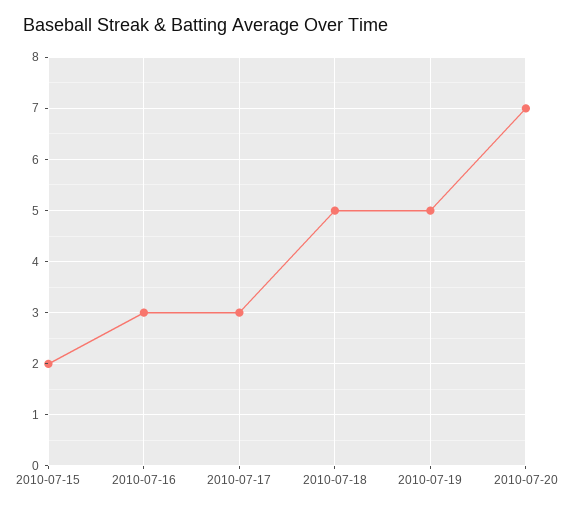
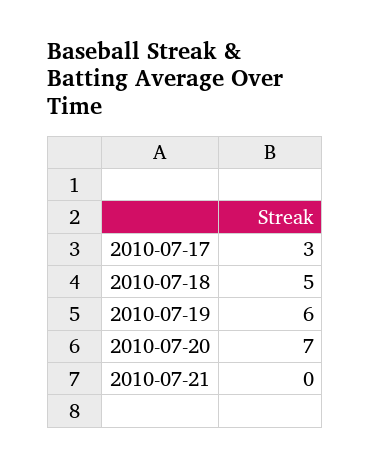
2010-07-15: 2 -> none
2010-07-16: 3 -> none
2010-07-19: 5 -> 6
2010-07-21: none -> 0

